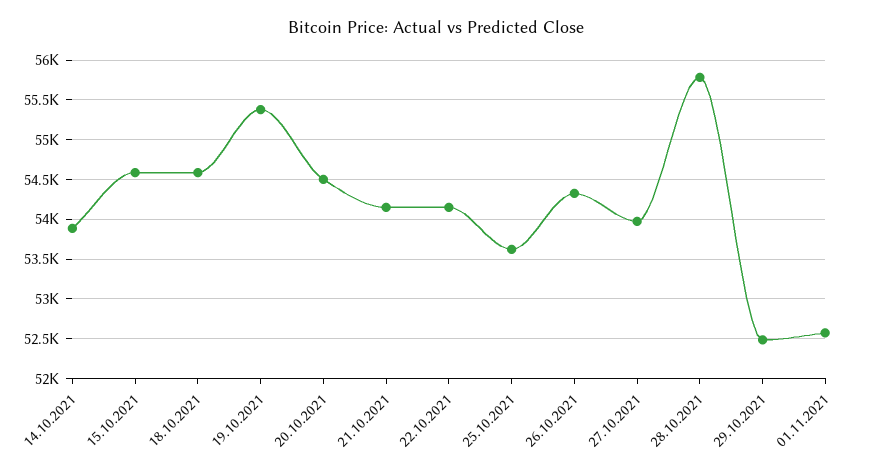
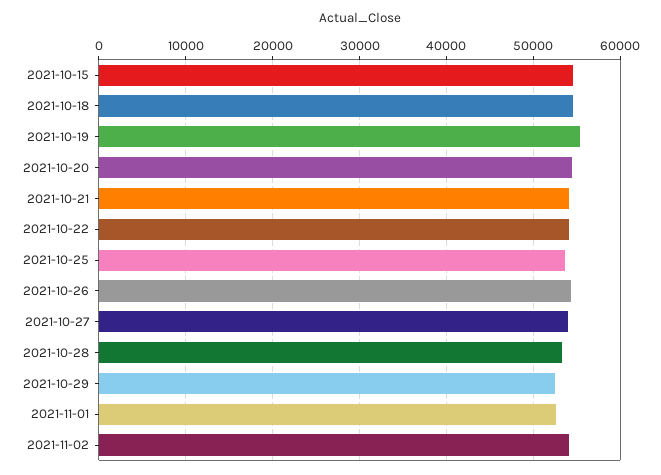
14.10.2021: 53900 -> none
28.10.2021: 55800 -> 53000
2021-11-02: none -> 54000

